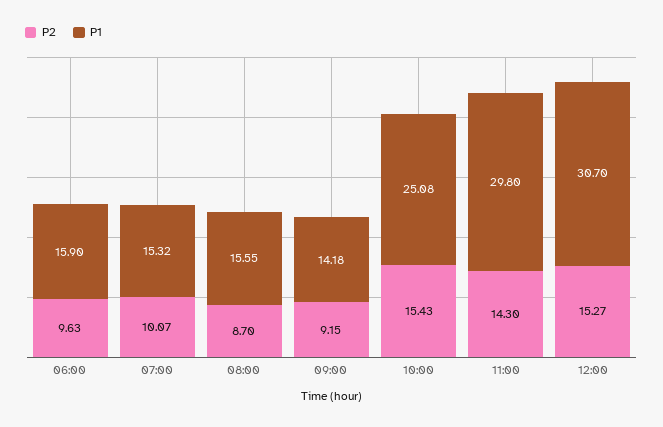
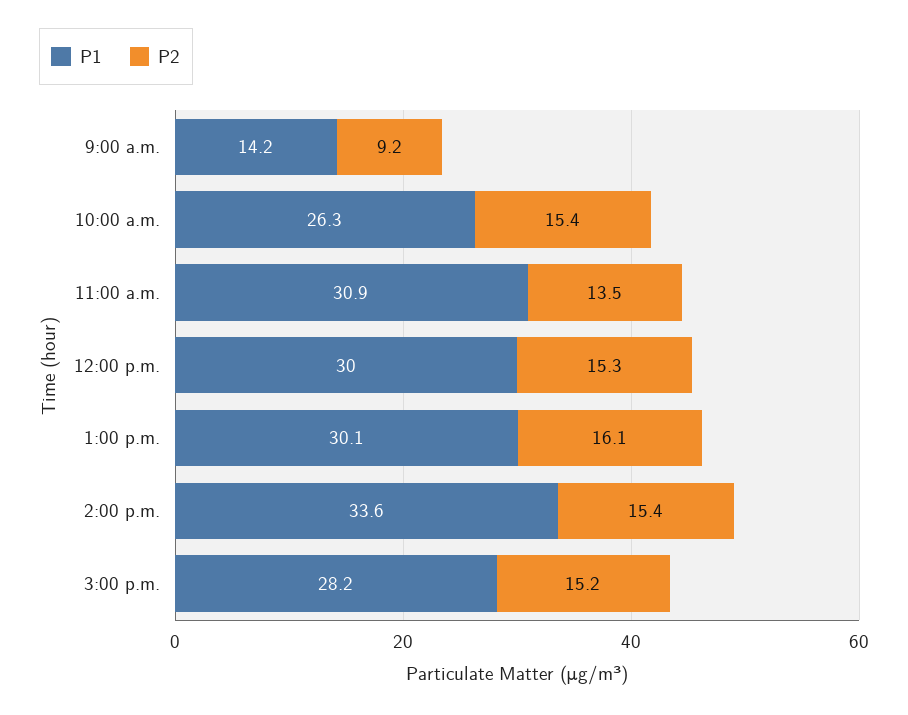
P2, 06:00: 9.63 -> none
P1, 06:00: 15.9 -> none
P2, 07:00: 10.07 -> none
P1, 07:00: 15.32 -> none
P2, 08:00: 8.7 -> none
P1, 08:00: 15.55 -> none
P1, 10:00: 25.08 -> 26.3
P2, 11:00: 14.3 -> 13.5
P1, 11:00: 29.8 -> 30.9
P1, 12:00: 30.7 -> 30
P1, 1:00 p.m.: none -> 30.1
P2, 1:00 p.m.: none -> 16.1
P1, 2:00 p.m.: none -> 33.6
P2, 2:00 p.m.: none -> 15.4
P1, 3:00 p.m.: none -> 28.2
P2, 3:00 p.m.: none -> 15.2

